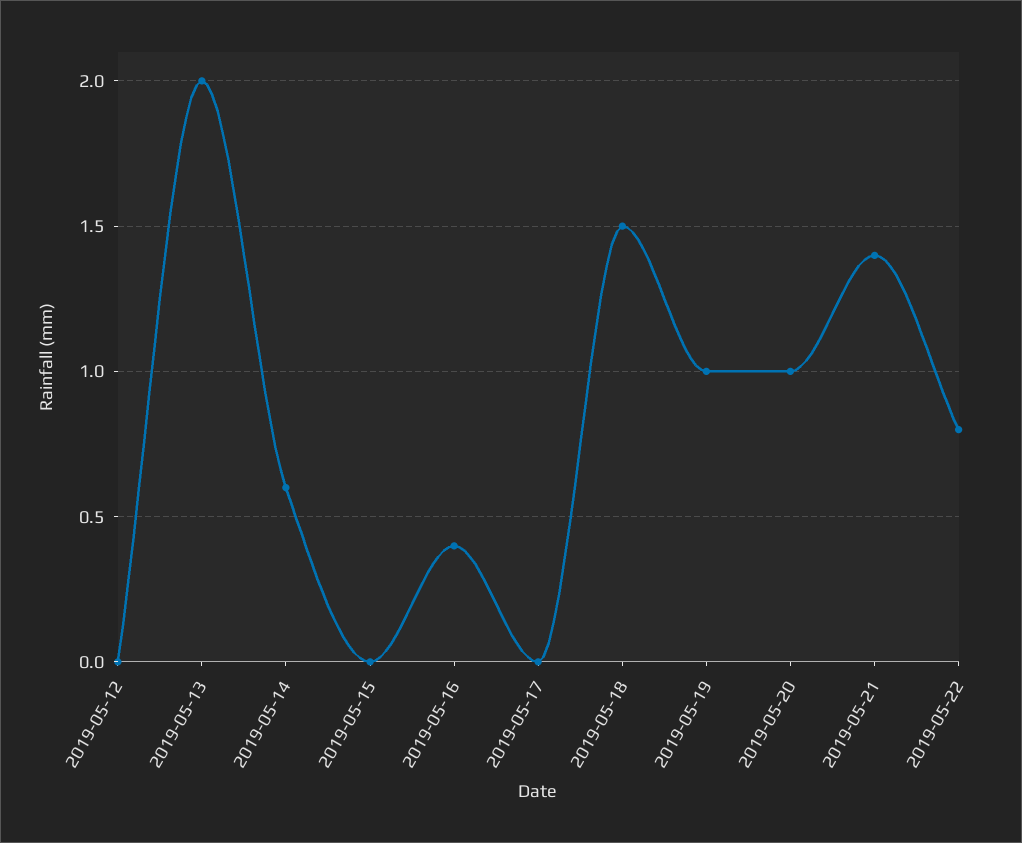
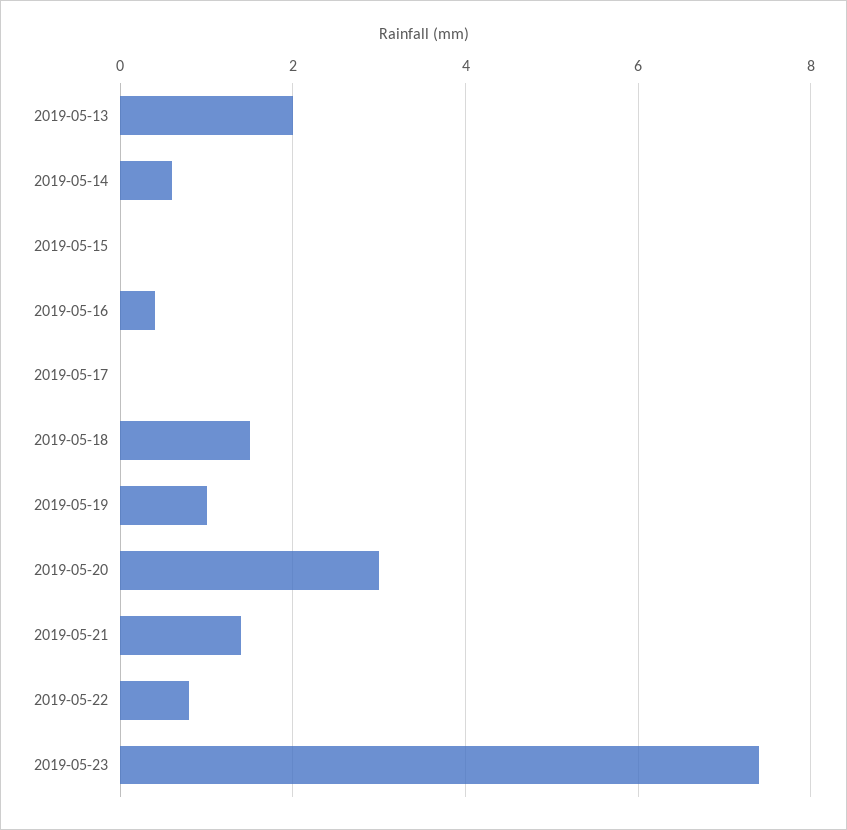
2019-05-12: 0 -> none
2019-05-20: 1 -> 3
2019-05-23: none -> 7.5

